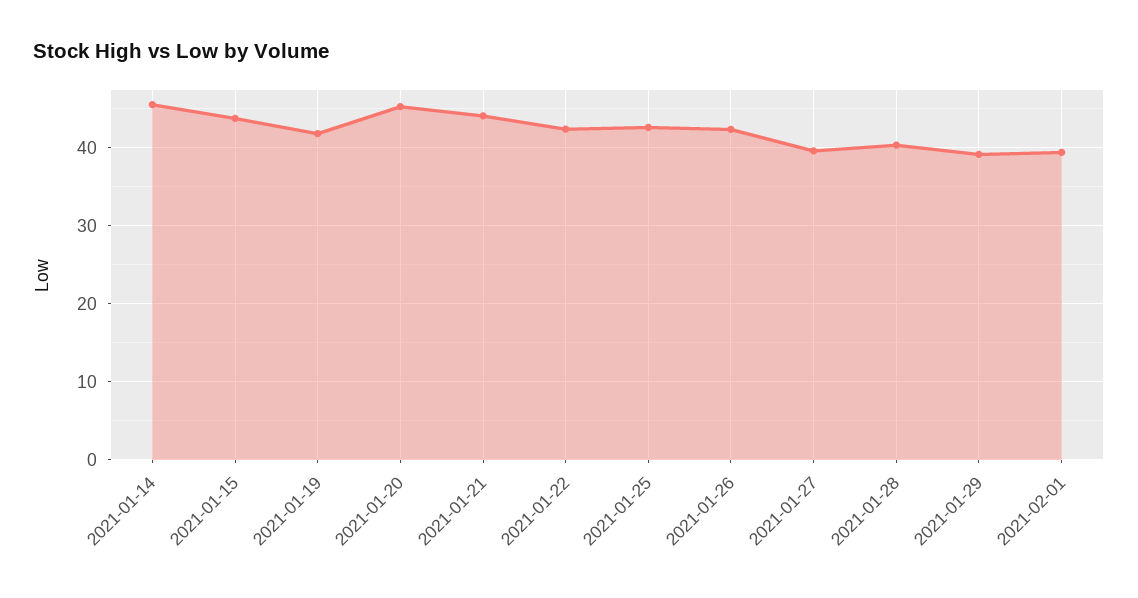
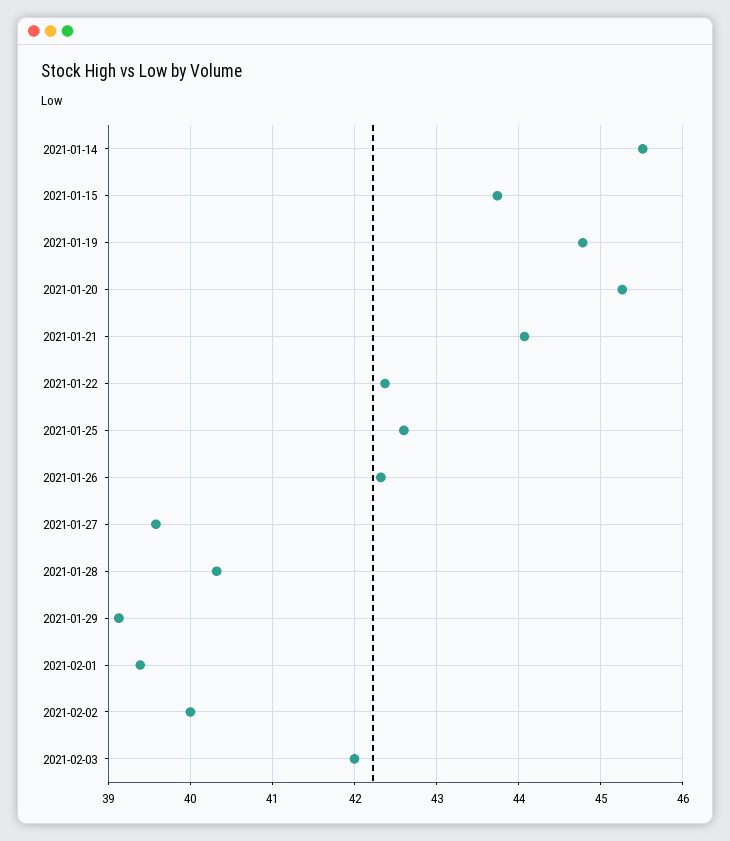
2021-01-19: 42 -> 44.8
2021-02-02: none -> 40
2021-02-03: none -> 42

